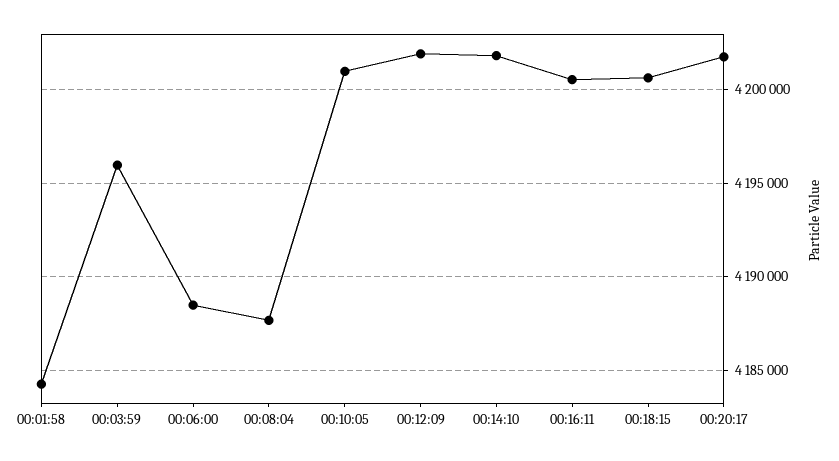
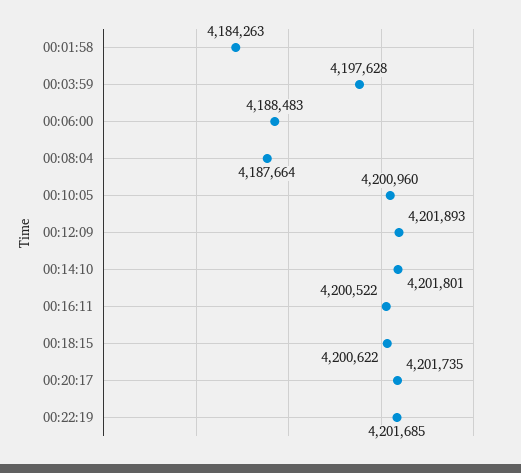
00:03:59: 4196000 -> 4197628
00:22:19: none -> 4201685

